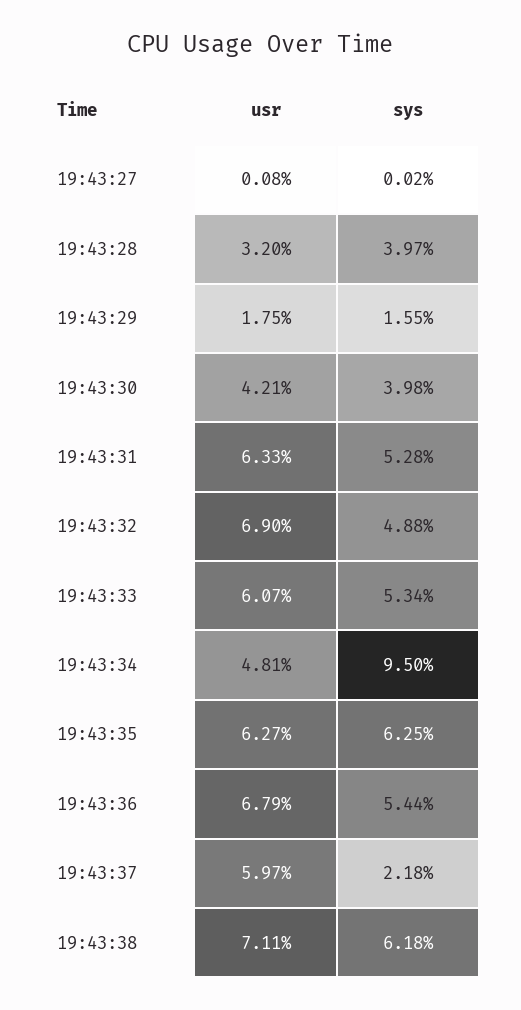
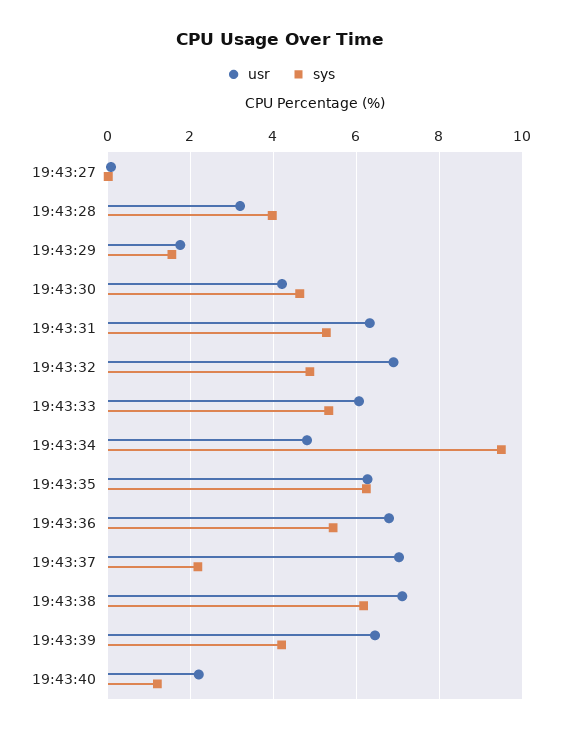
sys, 19:43:30: 3.98 -> 4.6
usr, 19:43:37: 5.97 -> 7
usr, 19:43:39: none -> 6.4
sys, 19:43:39: none -> 4.2
usr, 19:43:40: none -> 2.2
sys, 19:43:40: none -> 1.2

